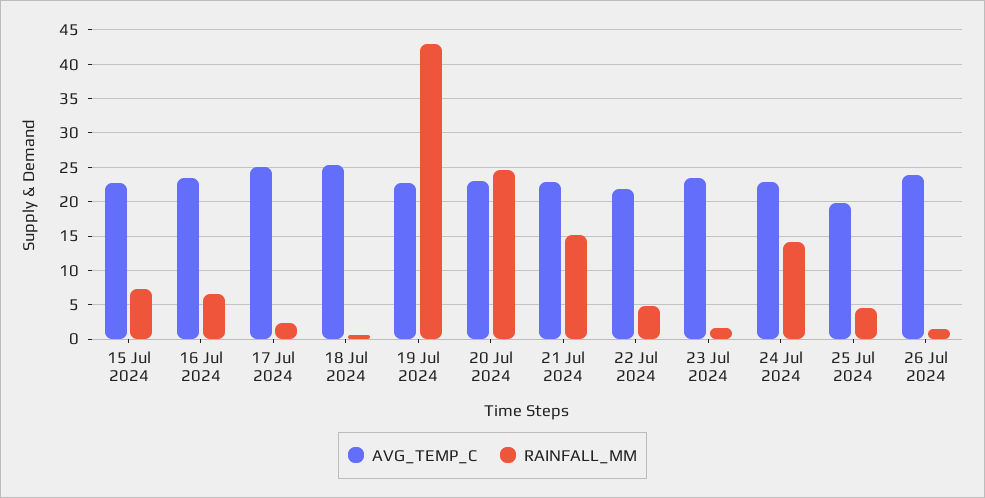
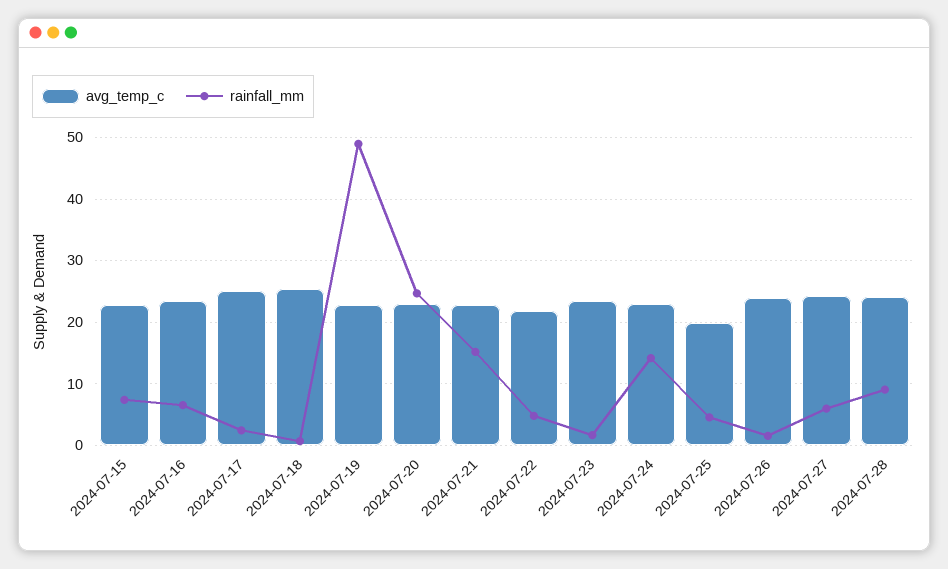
RAINFALL_MM, 19 Jul 2024: 43 -> 49
AVG_TEMP_C, 2024-07-27: none -> 24
RAINFALL_MM, 2024-07-27: none -> 6
AVG_TEMP_C, 2024-07-28: none -> 24
RAINFALL_MM, 2024-07-28: none -> 9

